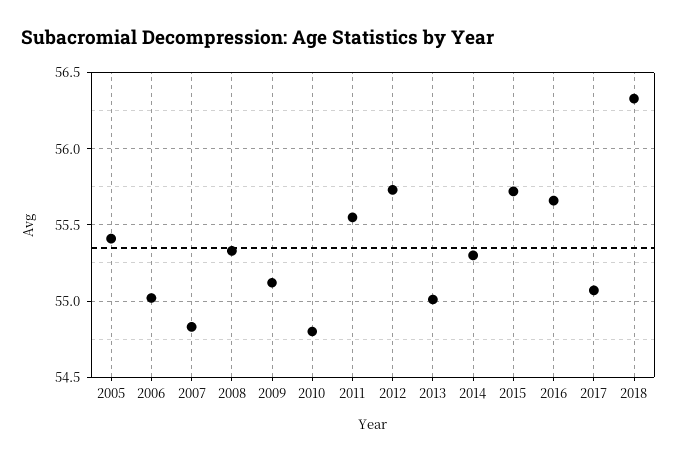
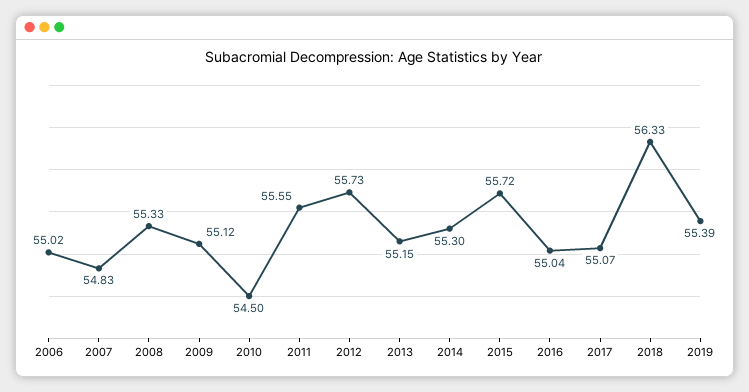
2005: 55.4 -> none
2010: 54.8 -> 54.5
2013: 55 -> 55.15
2016: 55.65 -> 55.04
2019: none -> 55.39

